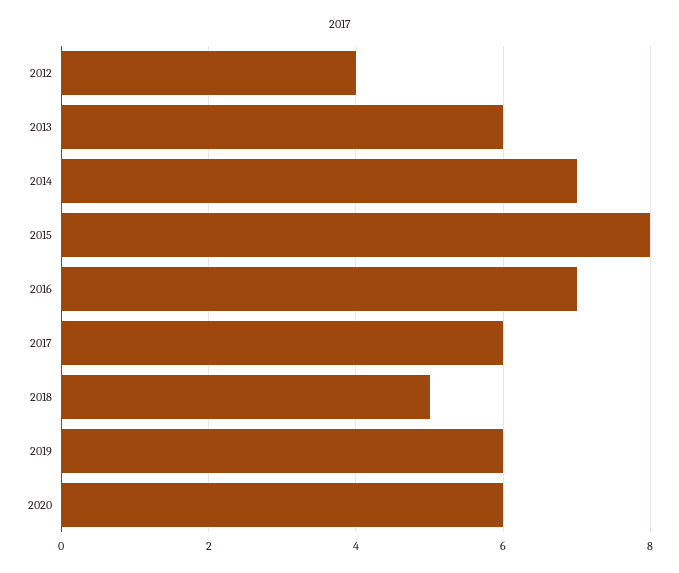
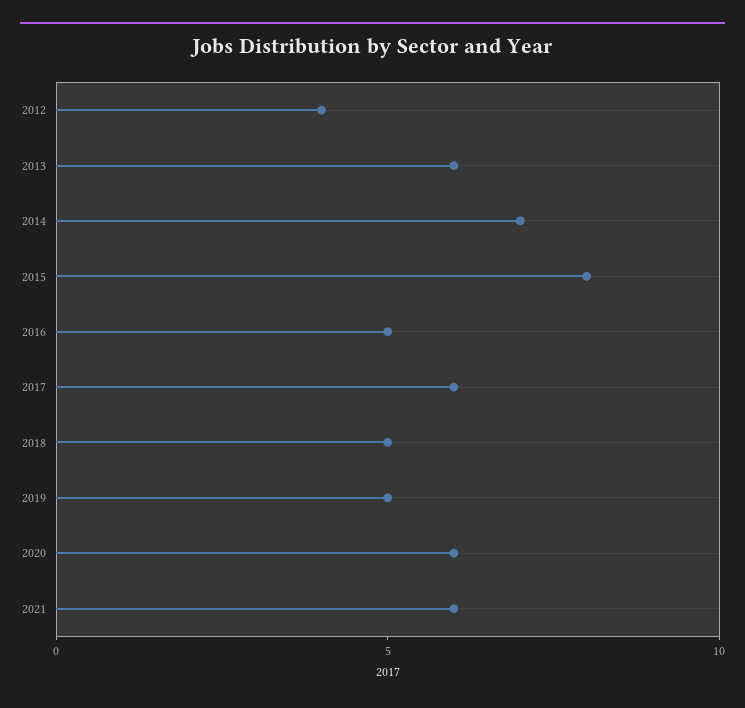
2016: 7 -> 5
2019: 6 -> 5
2021: none -> 6

